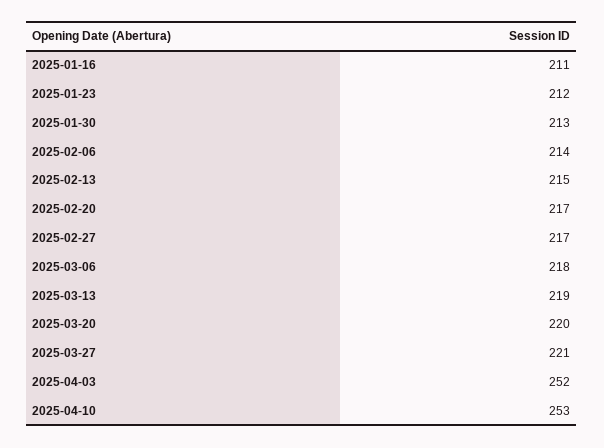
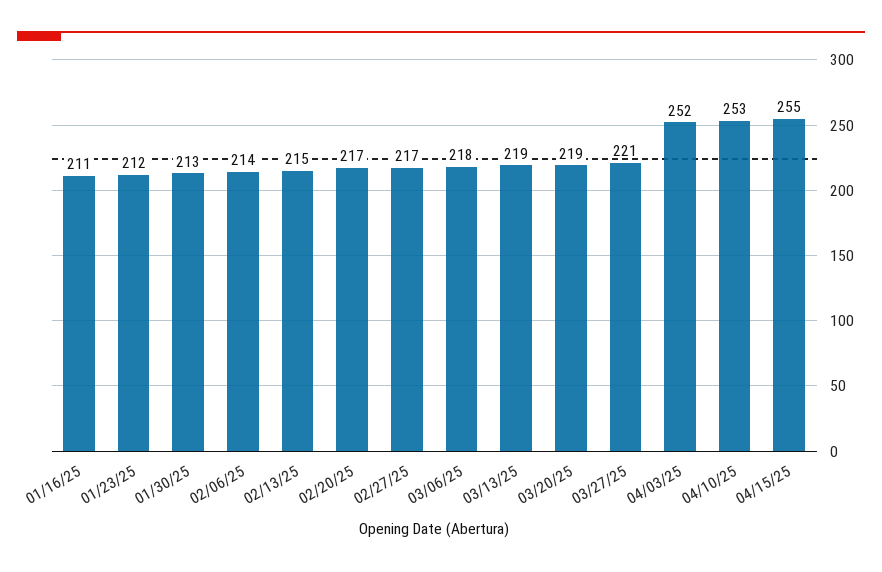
2025-03-20: 220 -> 219
04/15/25: none -> 255

